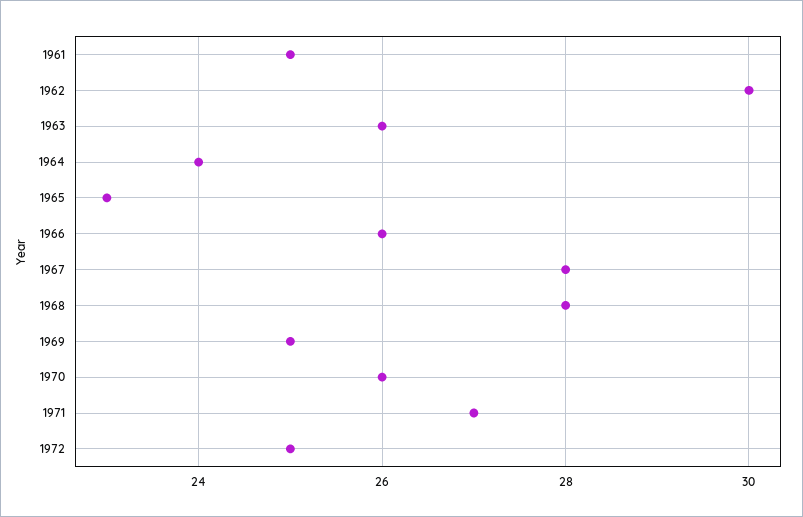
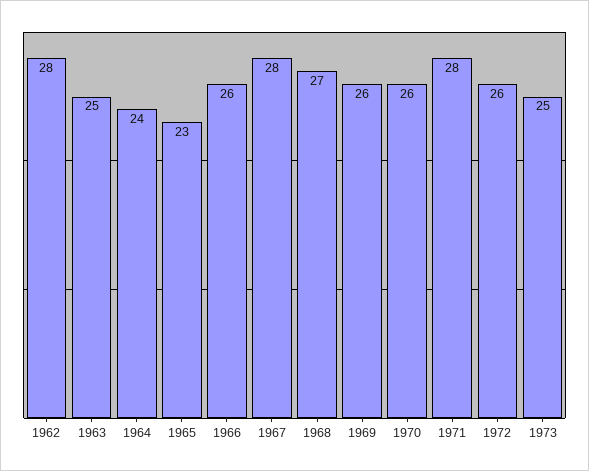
1961: 25 -> none
1962: 30 -> 28
1963: 26 -> 25
1968: 28 -> 27
1969: 25 -> 26
1971: 27 -> 28
1972: 25 -> 26
1973: none -> 25

